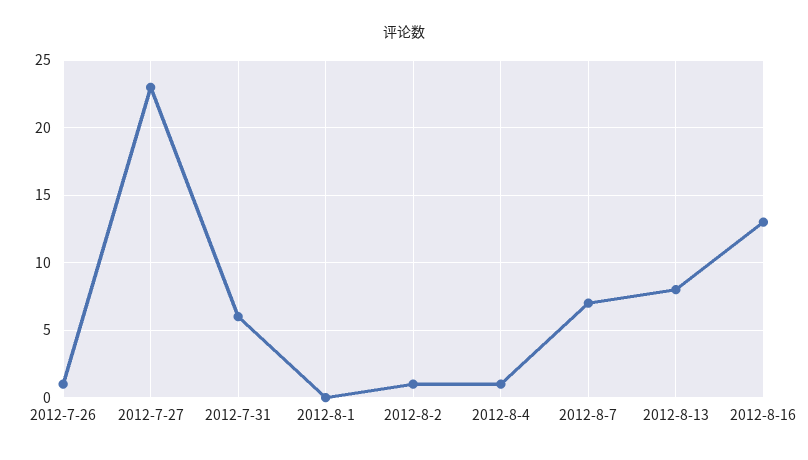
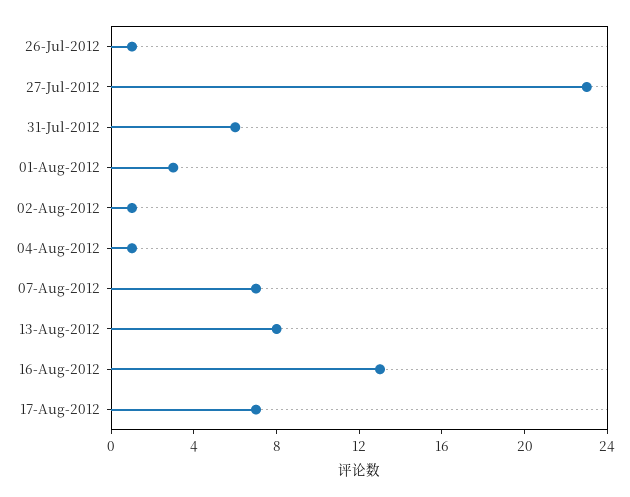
2012-8-1: 0 -> 3
17-Aug-2012: none -> 7

